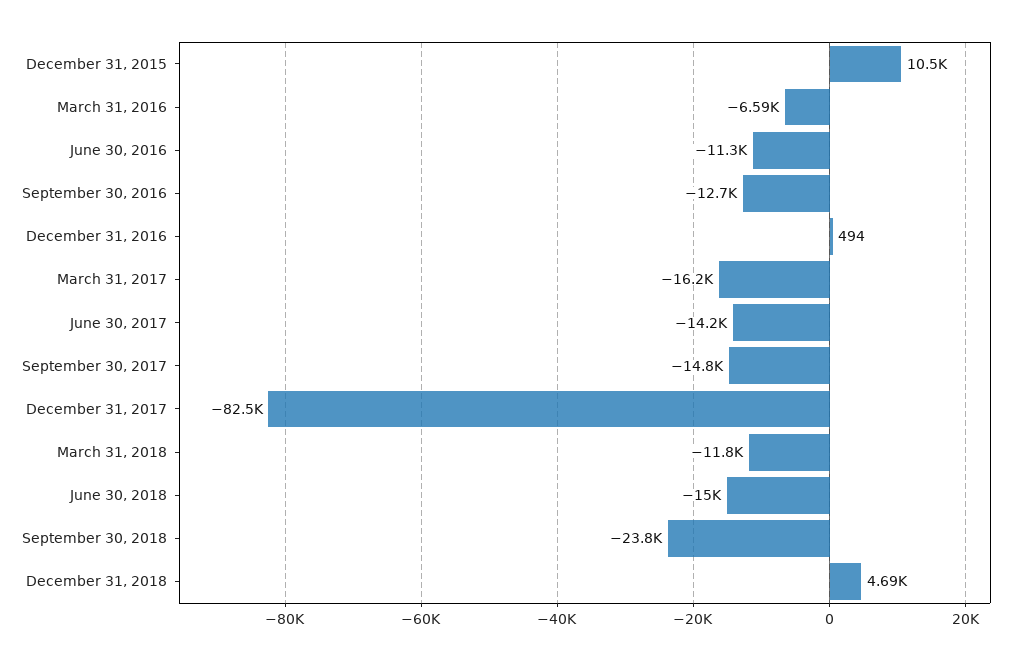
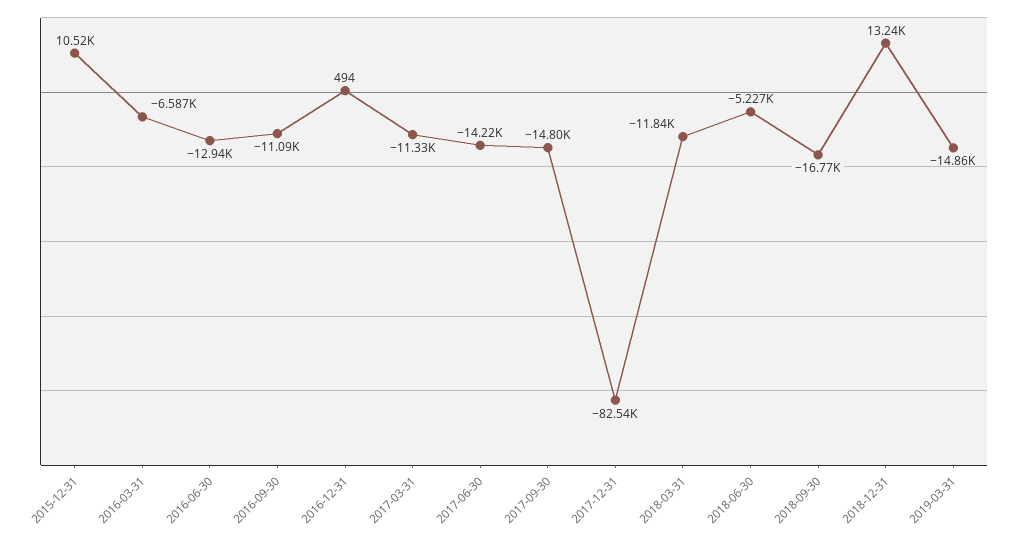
June 30, 2016: -11300 -> -12940
September 30, 2016: -12700 -> -11090
March 31, 2017: -16200 -> -11330
June 30, 2018: -15000 -> -5227
September 30, 2018: -23800 -> -16770
December 31, 2018: 4690 -> 13240
2019-03-31: none -> -14860

